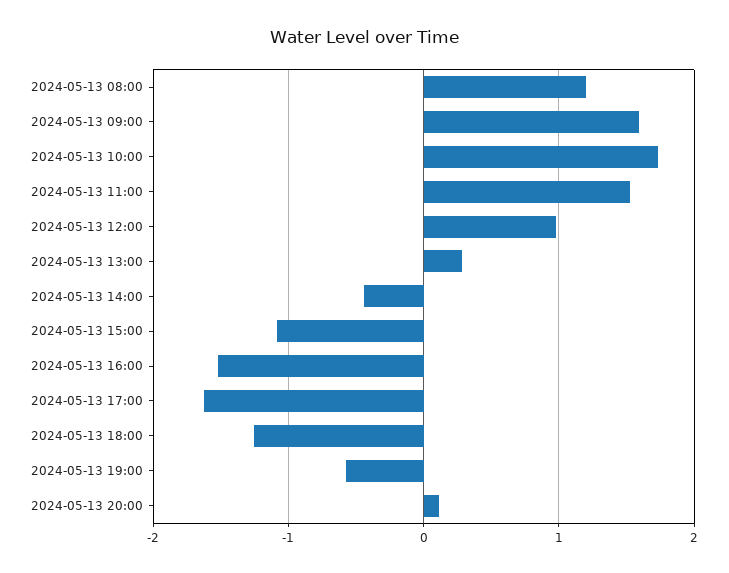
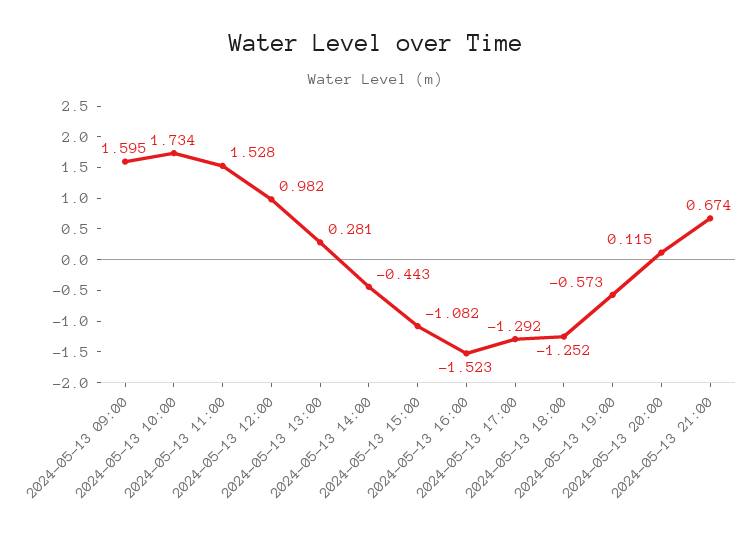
2024-05-13 08:00: 1.2 -> none
2024-05-13 17:00: -1.6 -> -1.292
2024-05-13 21:00: none -> 0.674

